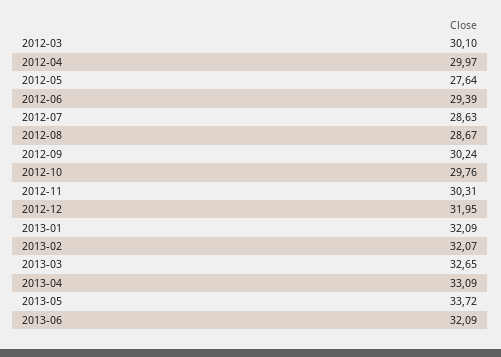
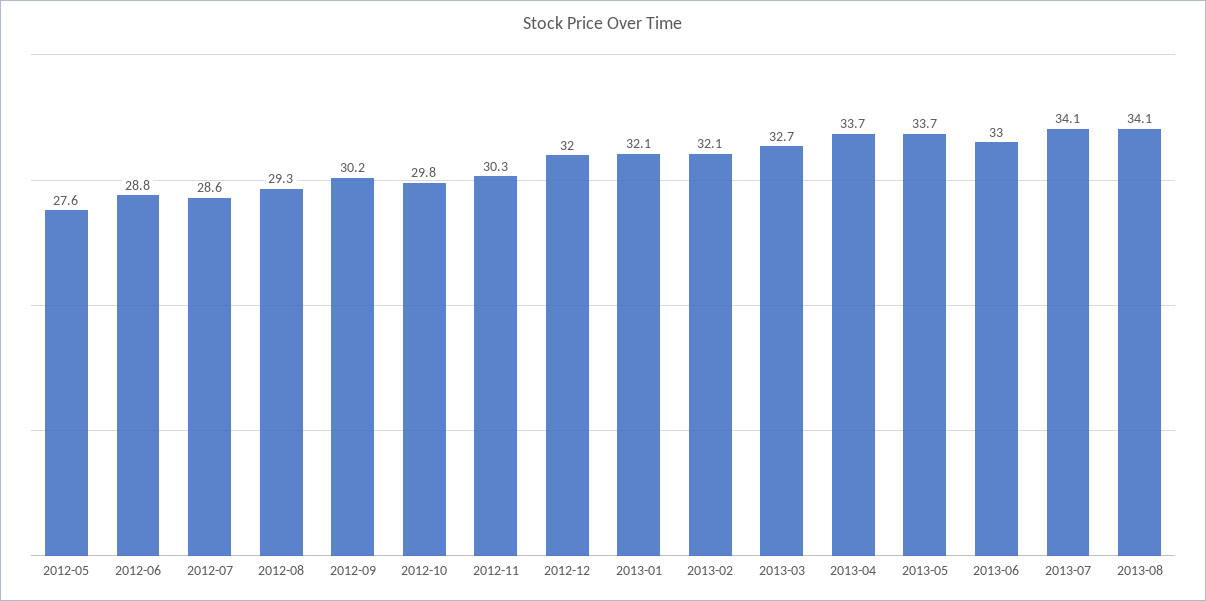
2012-03: 30.1 -> none
2012-04: 29.97 -> none
2012-06: 29.39 -> 28.8
2012-08: 28.67 -> 29.3
2013-04: 33.09 -> 33.7
2013-06: 32.09 -> 33
2013-07: none -> 34.1
2013-08: none -> 34.1

